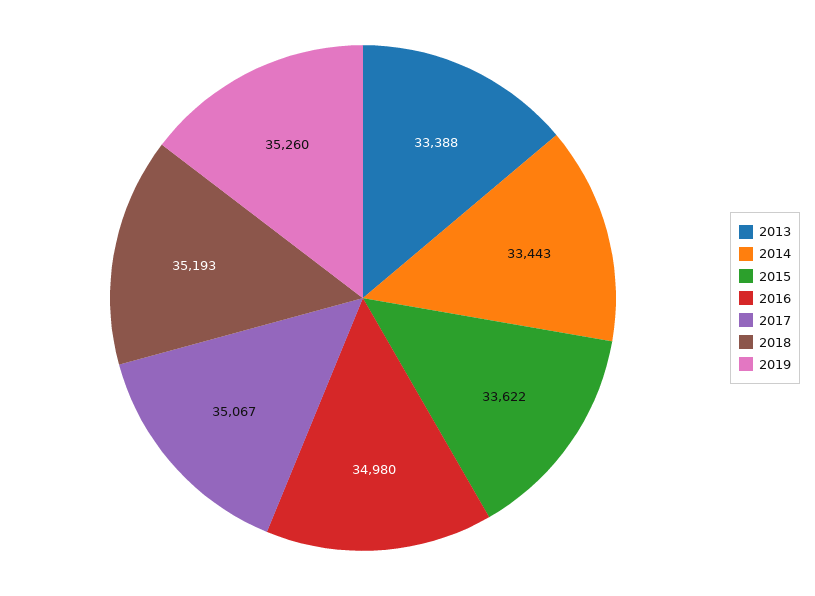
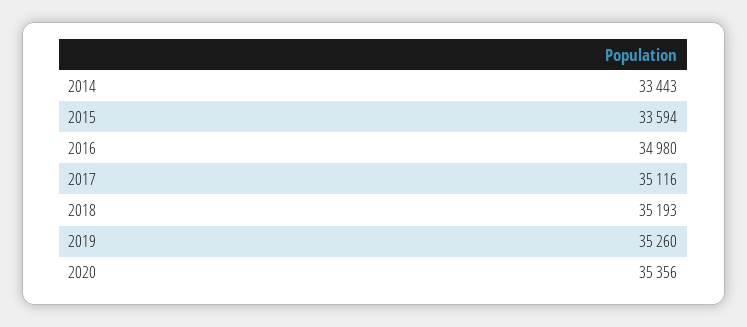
2013: 33388 -> none
2015: 33622 -> 33594
2017: 35067 -> 35116
2020: none -> 35356

